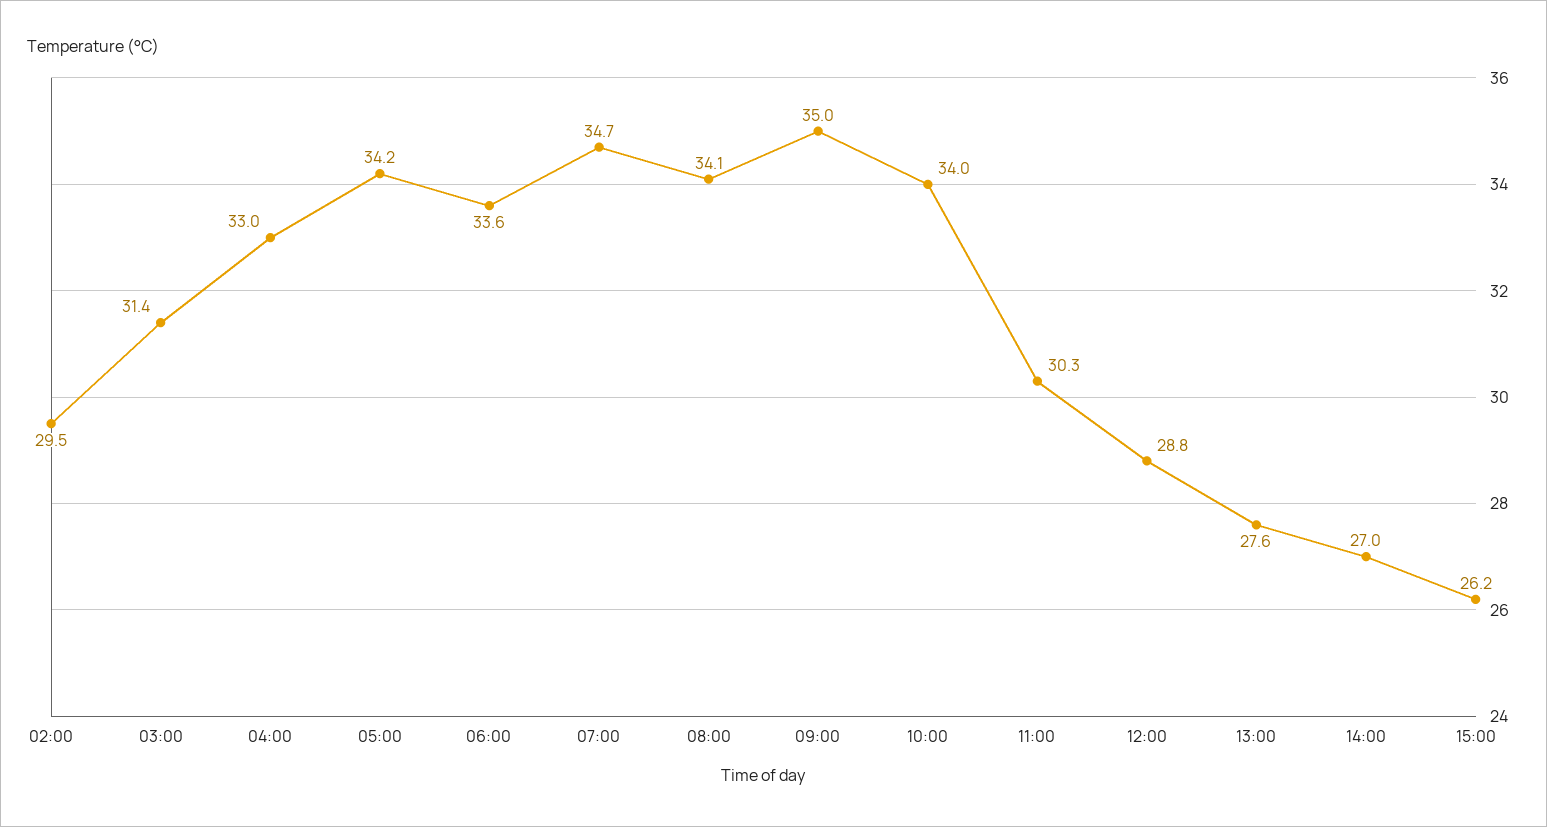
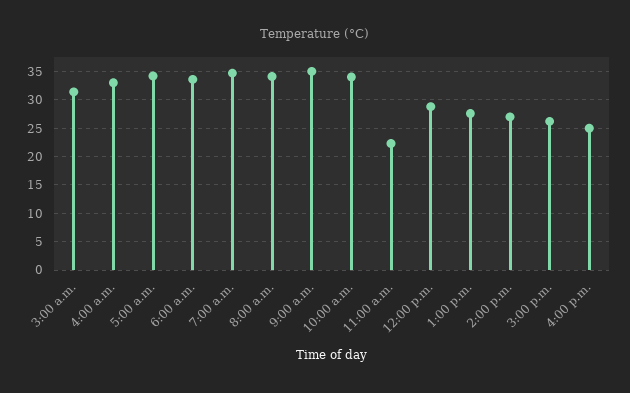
02:00: 29.5 -> none
11:00: 30.3 -> 22.5
4:00 p.m.: none -> 25

